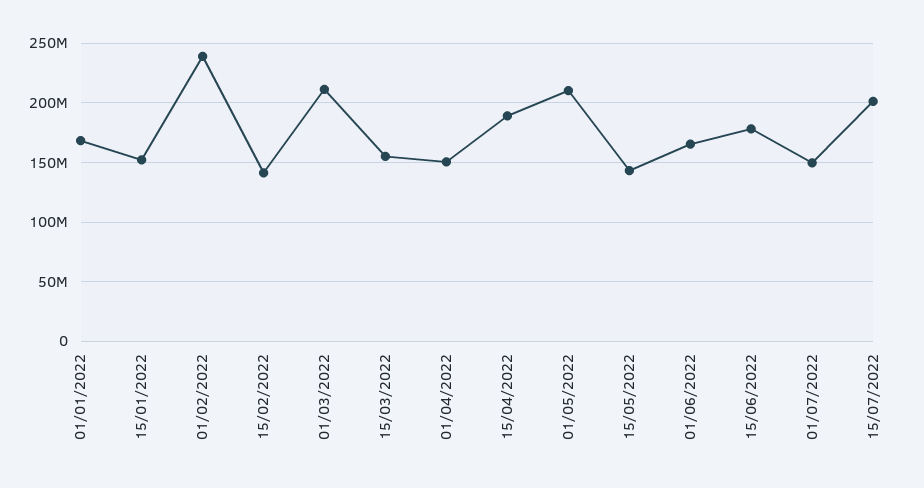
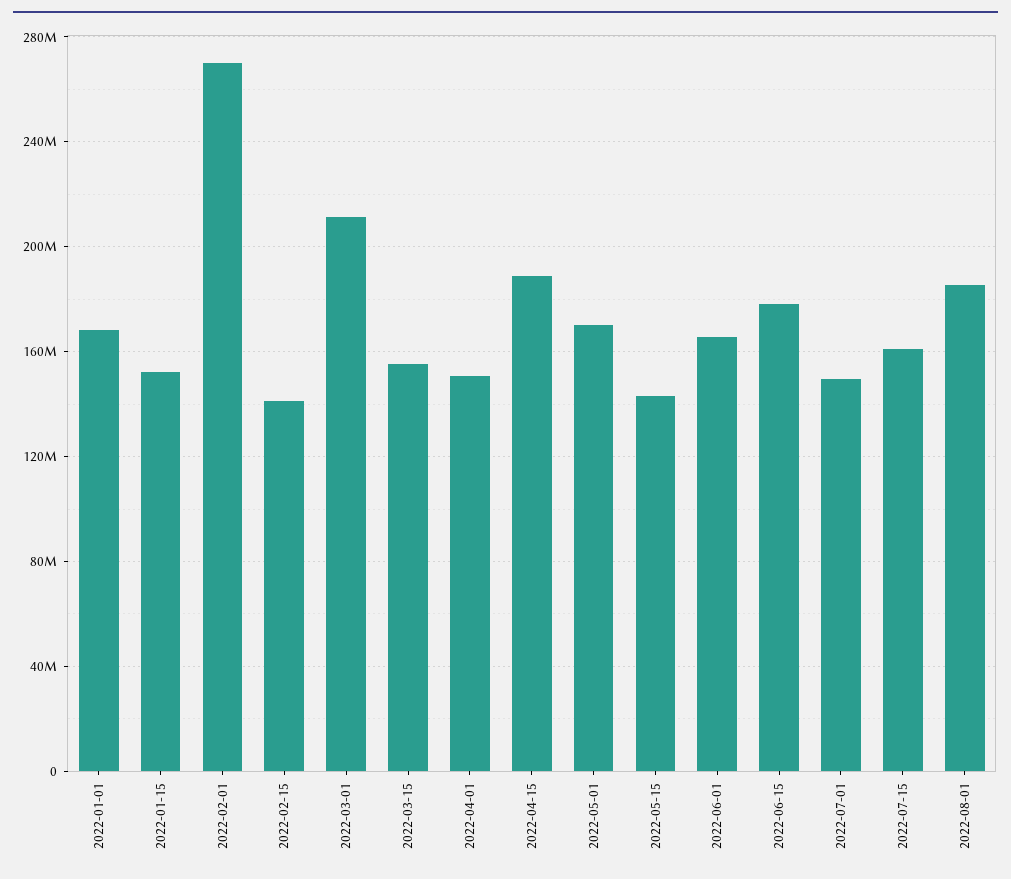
01/02/2022: 240000000 -> 270000000
01/05/2022: 210000000 -> 170000000
15/07/2022: 200000000 -> 160000000
2022-08-01: none -> 185000000

